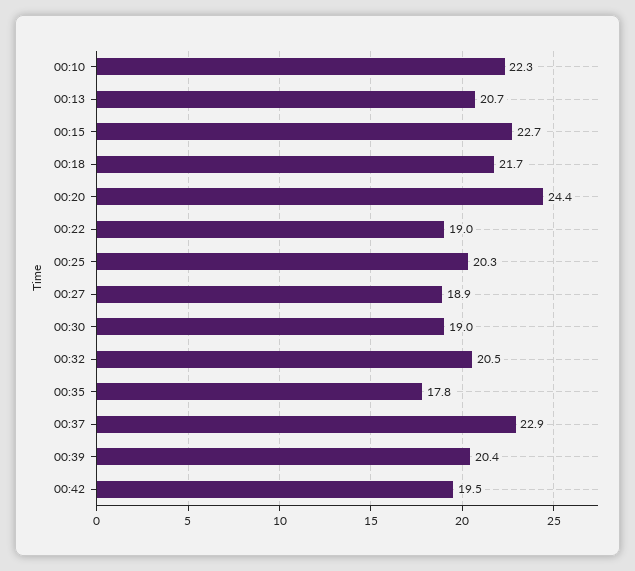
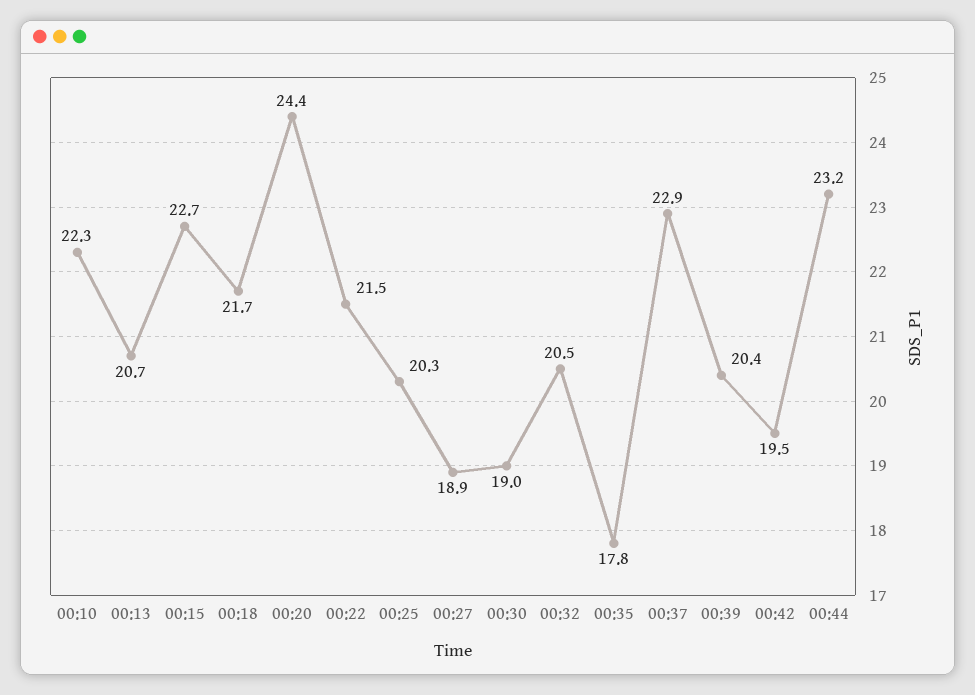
00:22: 19 -> 21.5
00:44: none -> 23.2

